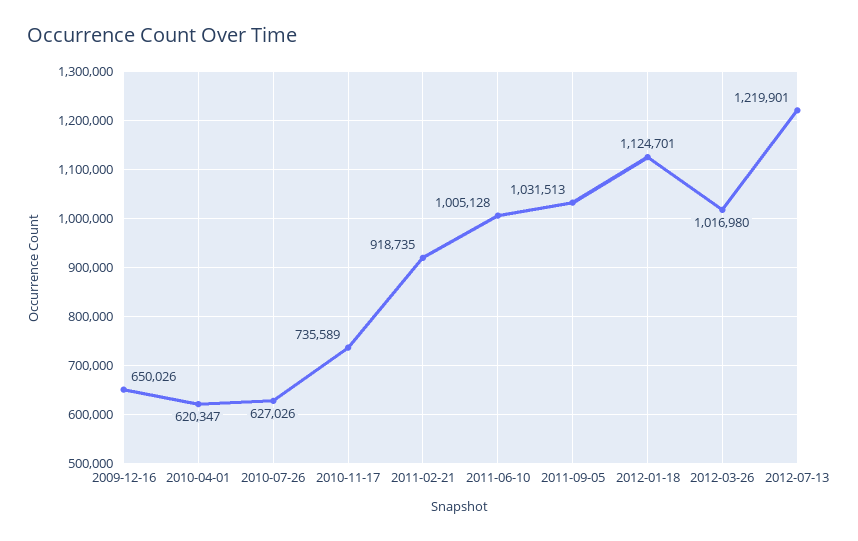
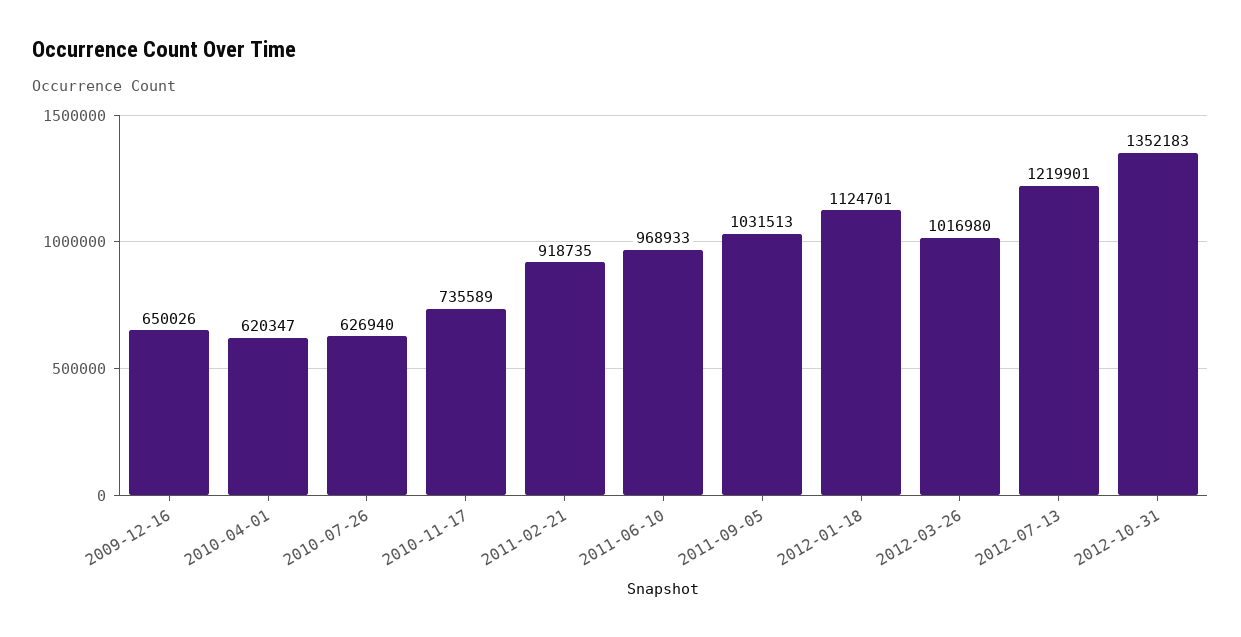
2010-07-26: 627026 -> 626940
2011-06-10: 1005128 -> 968933
2012-10-31: none -> 1352183

